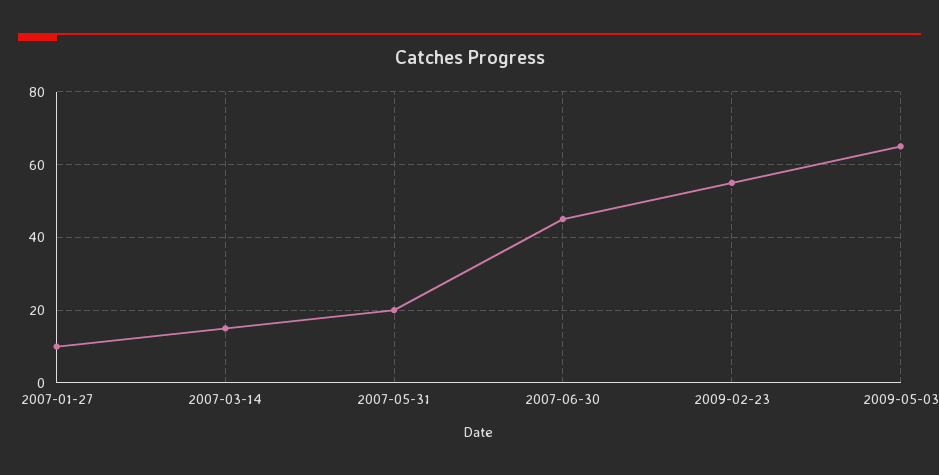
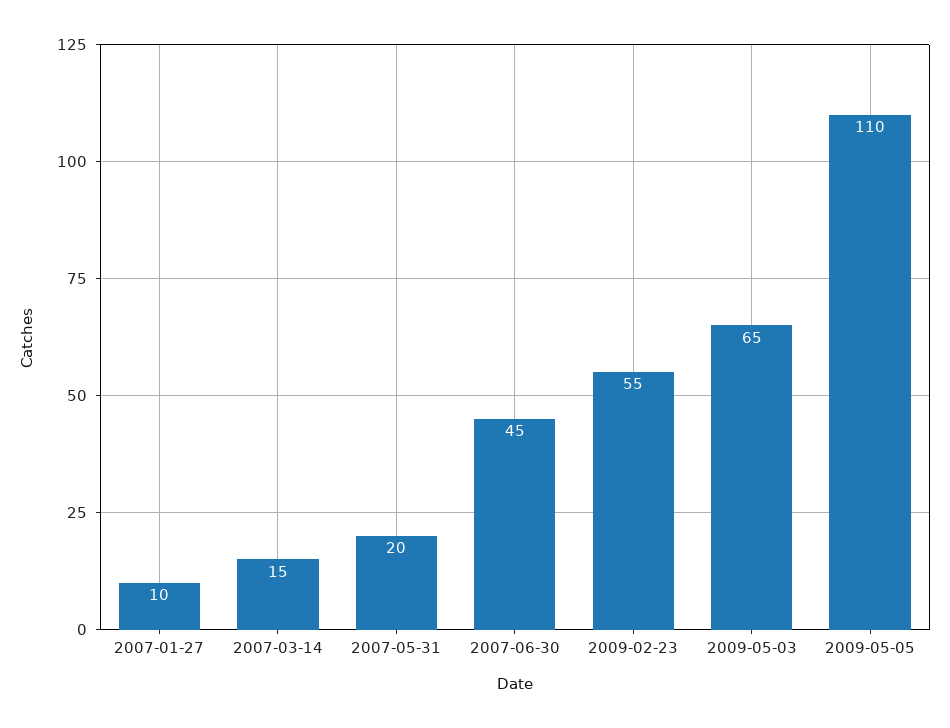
2009-05-05: none -> 110

